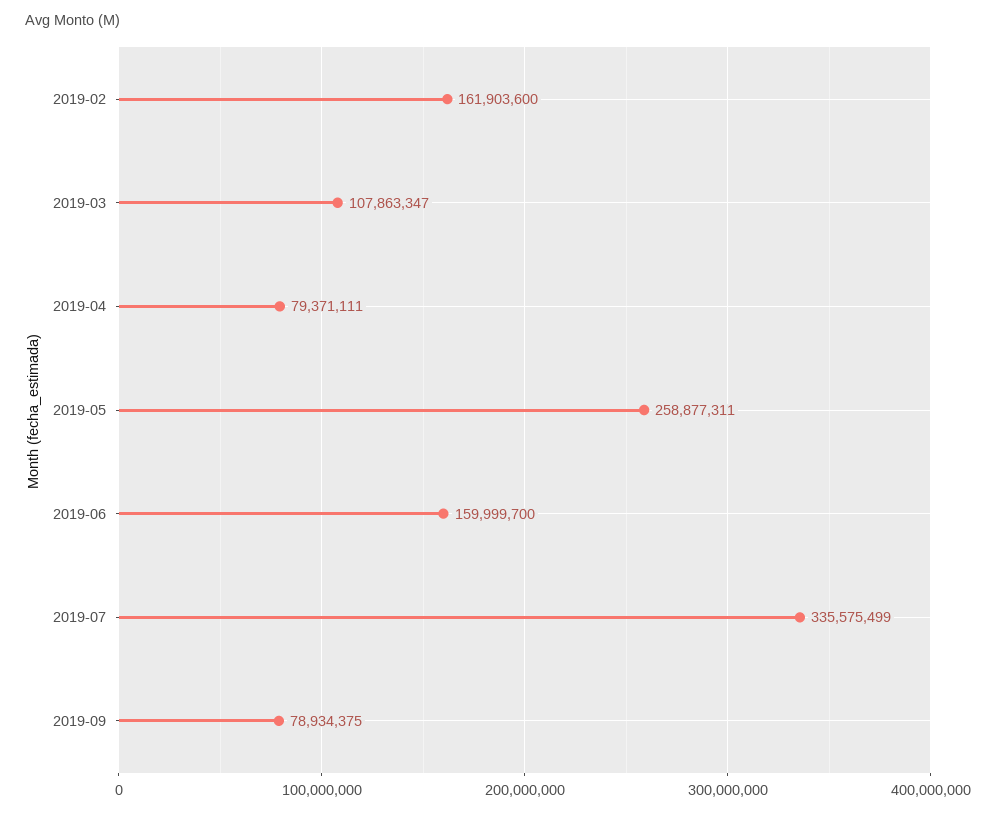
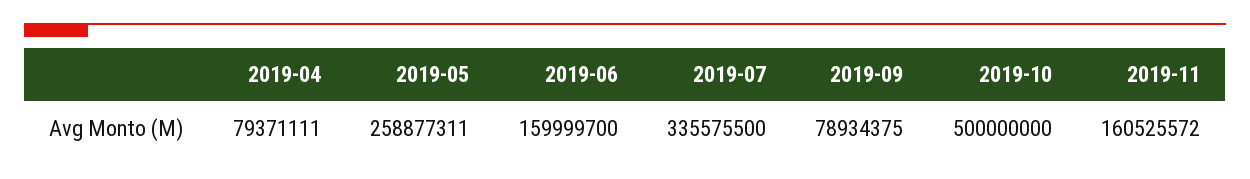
2019-02: 161903600 -> none
2019-03: 107863347 -> none
2019-07: 335575499 -> 335575500
2019-10: none -> 500000000
2019-11: none -> 160525572

